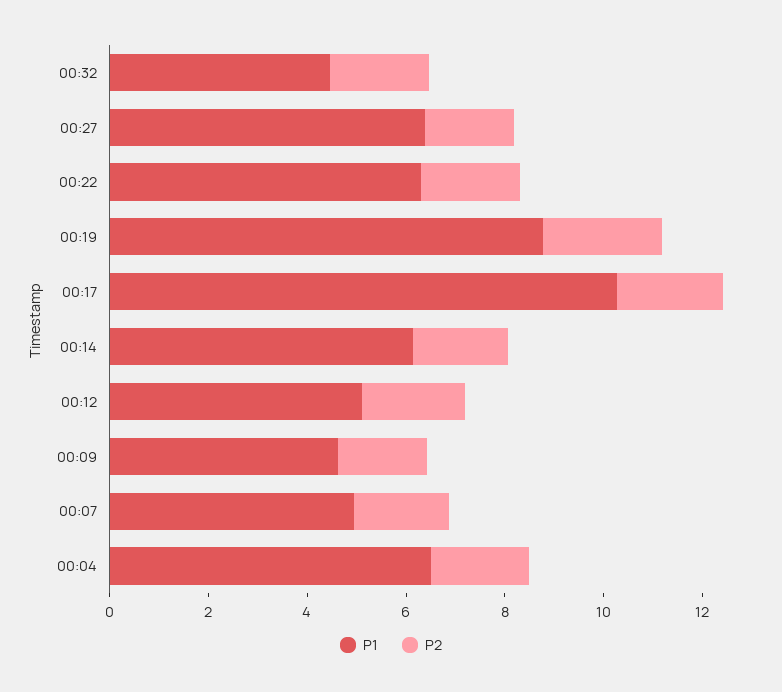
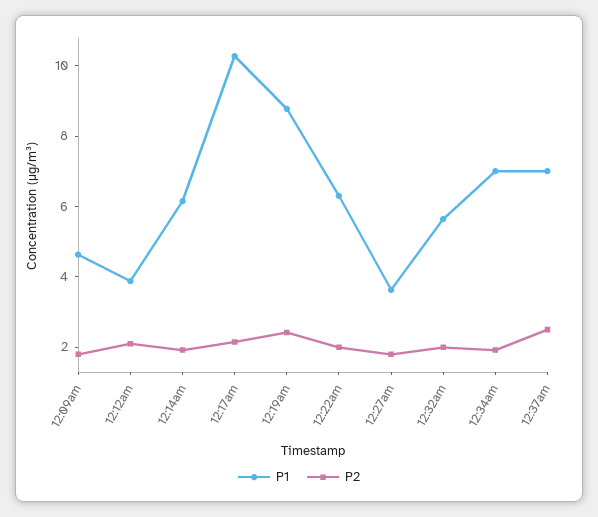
P1, 00:32: 4.5 -> 5.5
P1, 00:27: 6.5 -> 3.5
P1, 00:12: 5 -> 4
P1, 00:07: 5 -> none
P2, 00:07: 2 -> none
P1, 00:04: 6.5 -> none
P2, 00:04: 2 -> none
P1, 12:34am: none -> 7
P2, 12:34am: none -> 2
P1, 12:37am: none -> 7
P2, 12:37am: none -> 2.5

